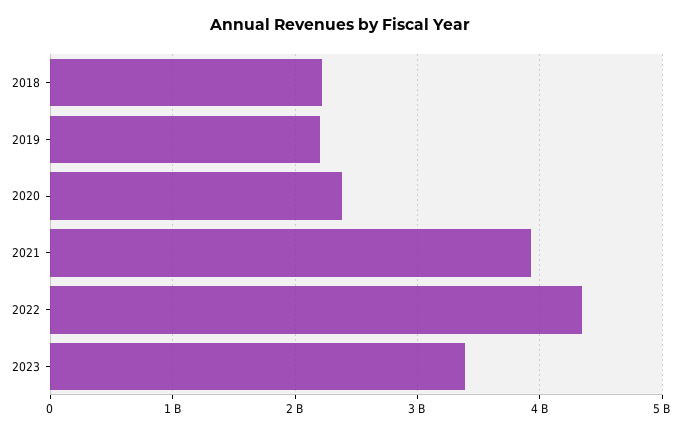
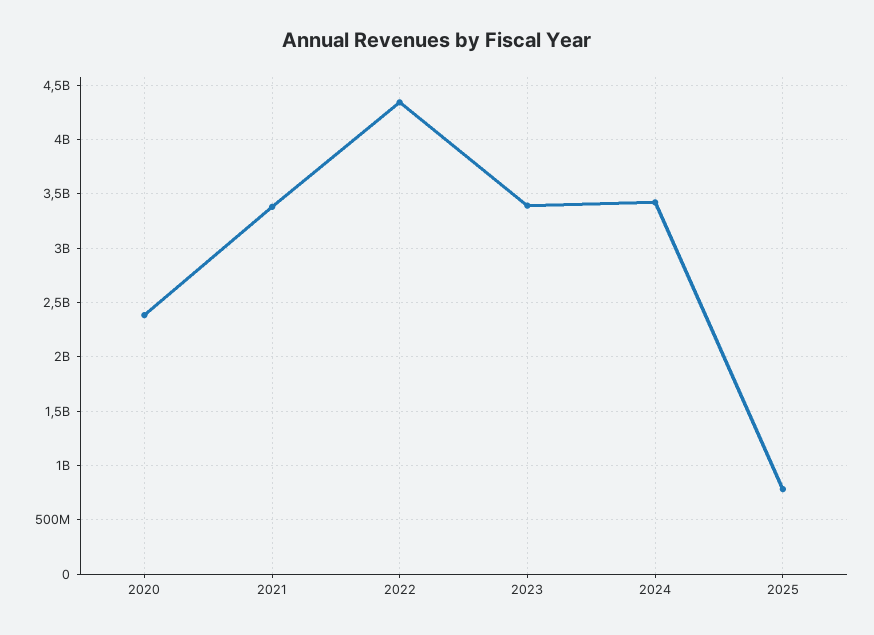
2018: 2200000000 -> none
2019: 2200000000 -> none
2021: 3900000000 -> 3400000000
2024: none -> 3400000000
2025: none -> 800000000

